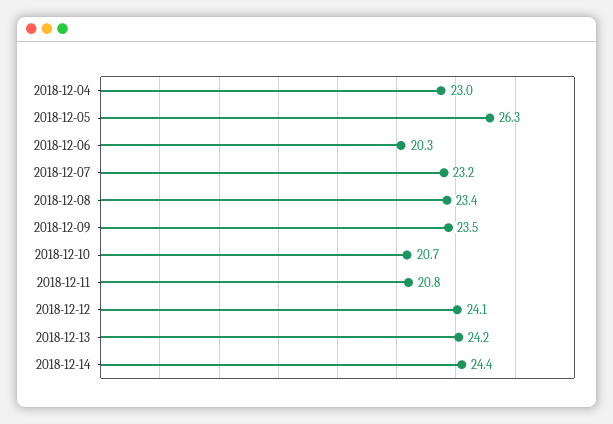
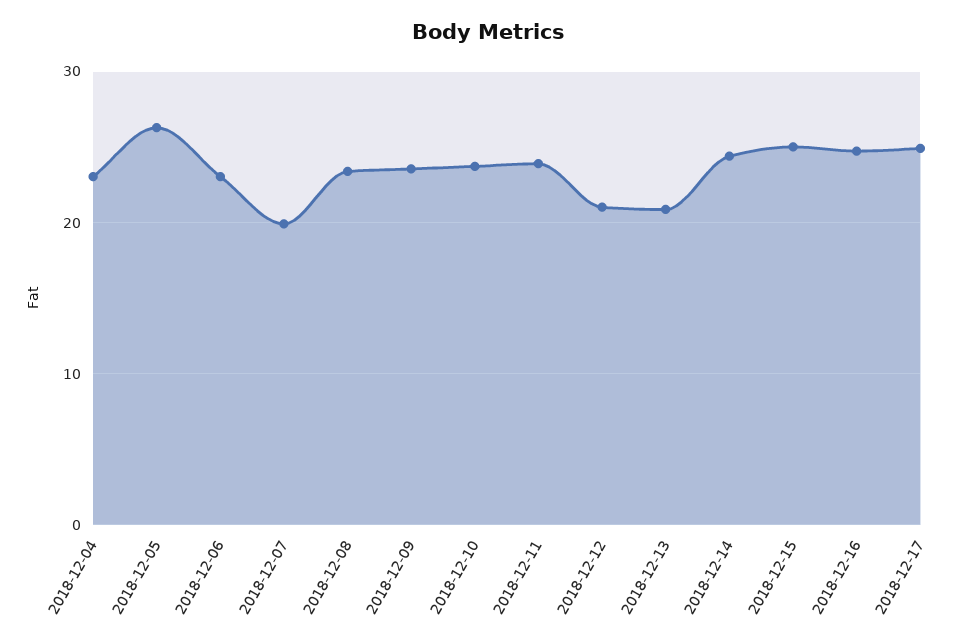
2018-12-06: 20.3 -> 23
2018-12-07: 23.2 -> 20
2018-12-10: 20.7 -> 24
2018-12-11: 20.8 -> 24
2018-12-12: 24.1 -> 21
2018-12-13: 24.2 -> 21
2018-12-15: none -> 25
2018-12-16: none -> 25
2018-12-17: none -> 25

